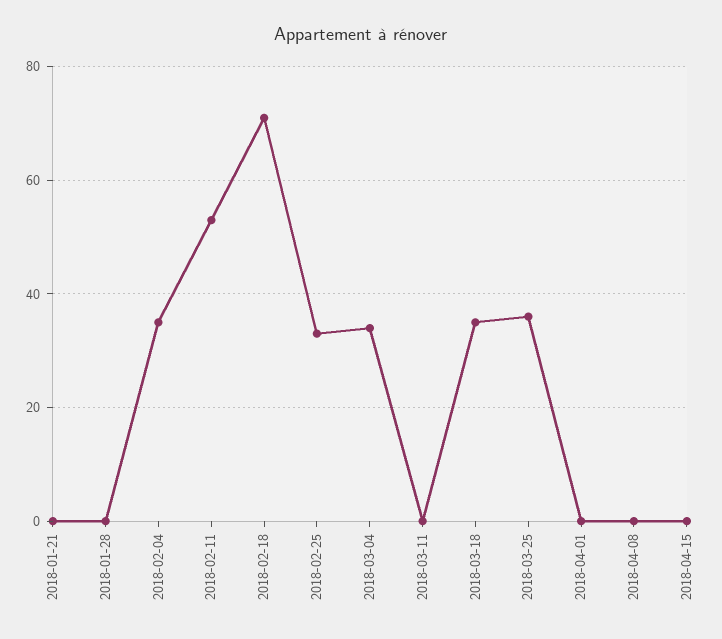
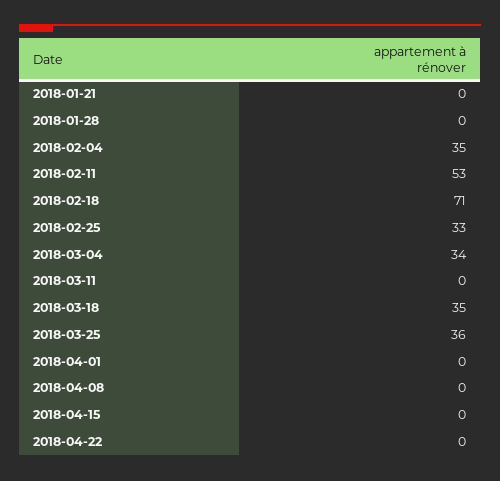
2018-04-22: none -> 0

